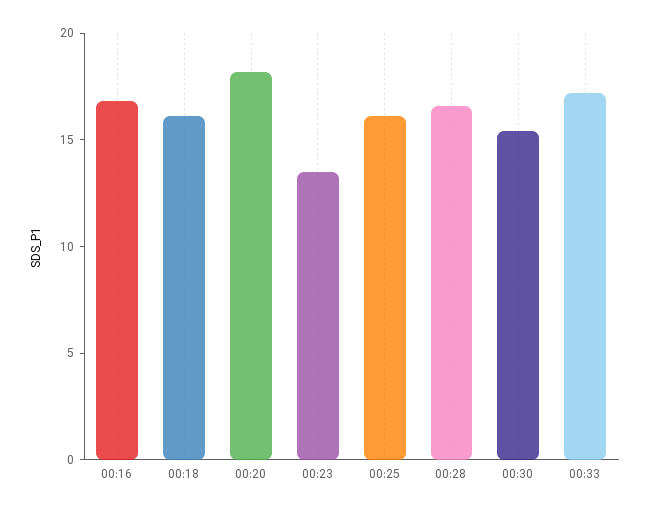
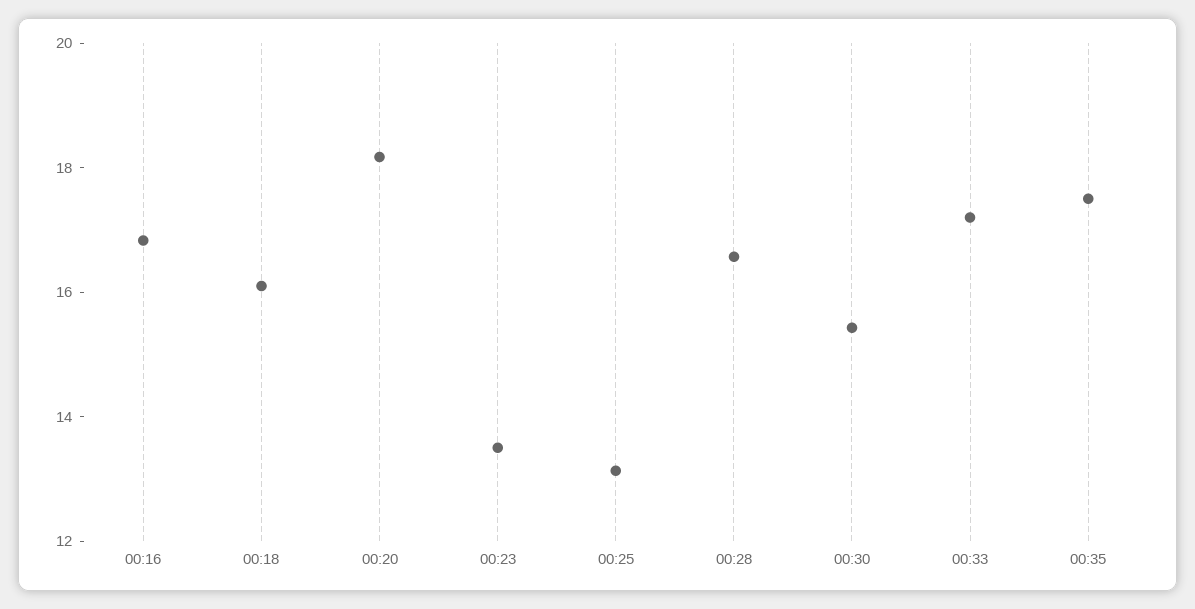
00:25: 16 -> 13
00:35: none -> 17.5

